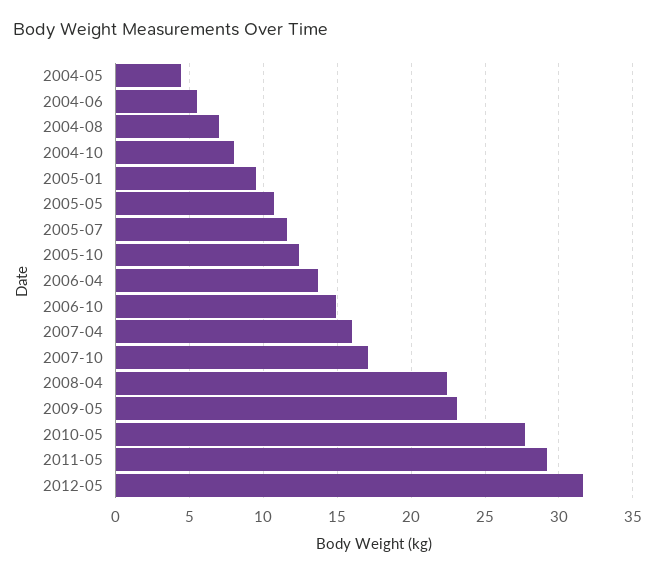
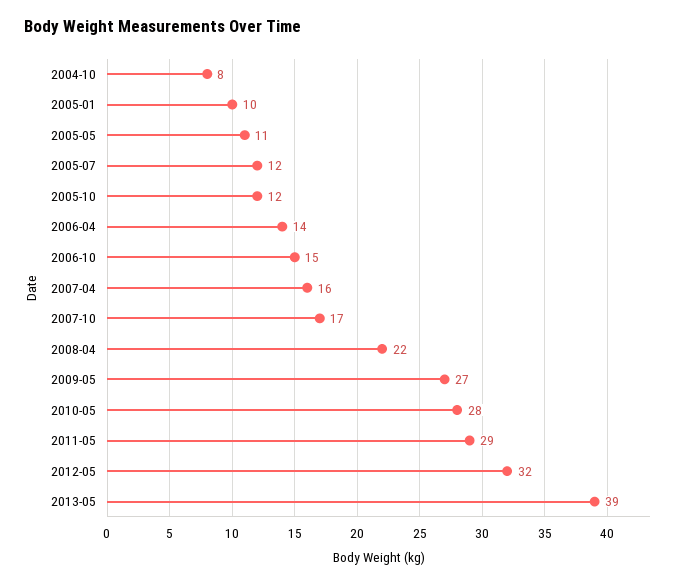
2004-05: 4.5 -> none
2004-06: 5.5 -> none
2004-08: 7 -> none
2009-05: 23 -> 27
2013-05: none -> 39

